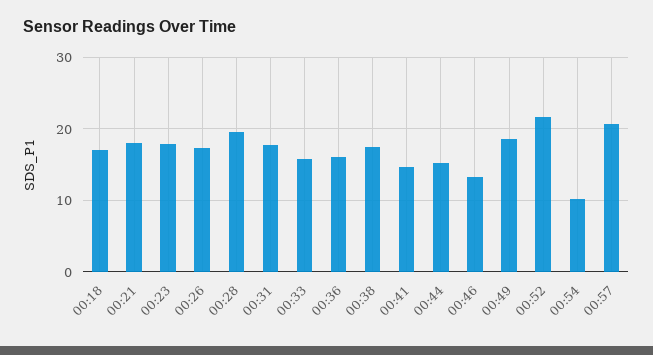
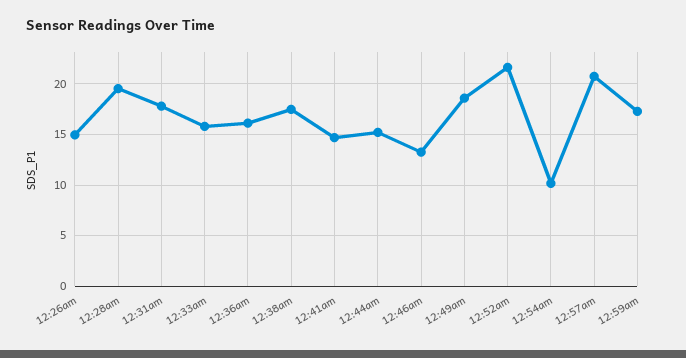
00:18: 17 -> none
00:21: 18 -> none
00:23: 18 -> none
00:26: 17 -> 15
12:59am: none -> 17

